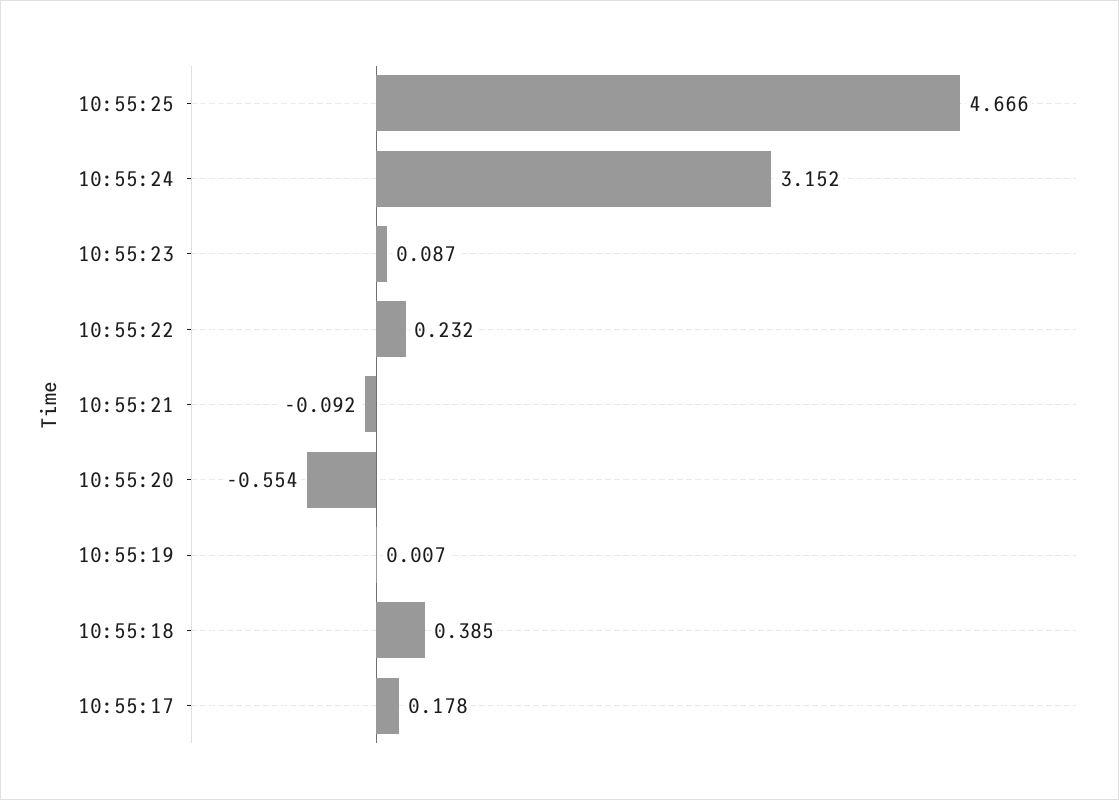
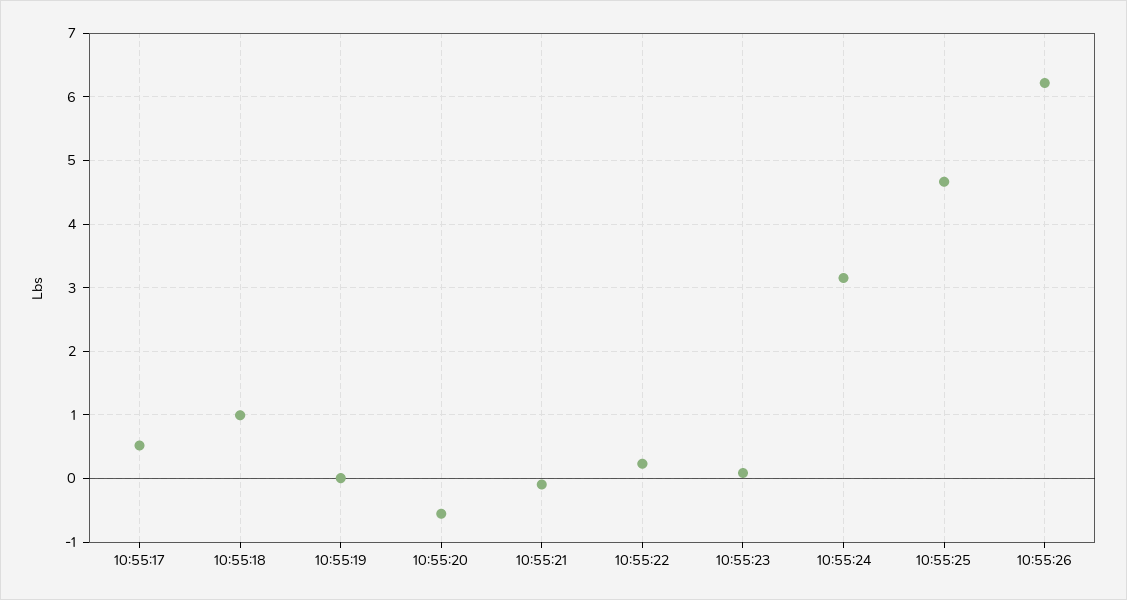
10:55:18: 0.385 -> 1
10:55:17: 0.178 -> 0.5
10:55:26: none -> 6.2

